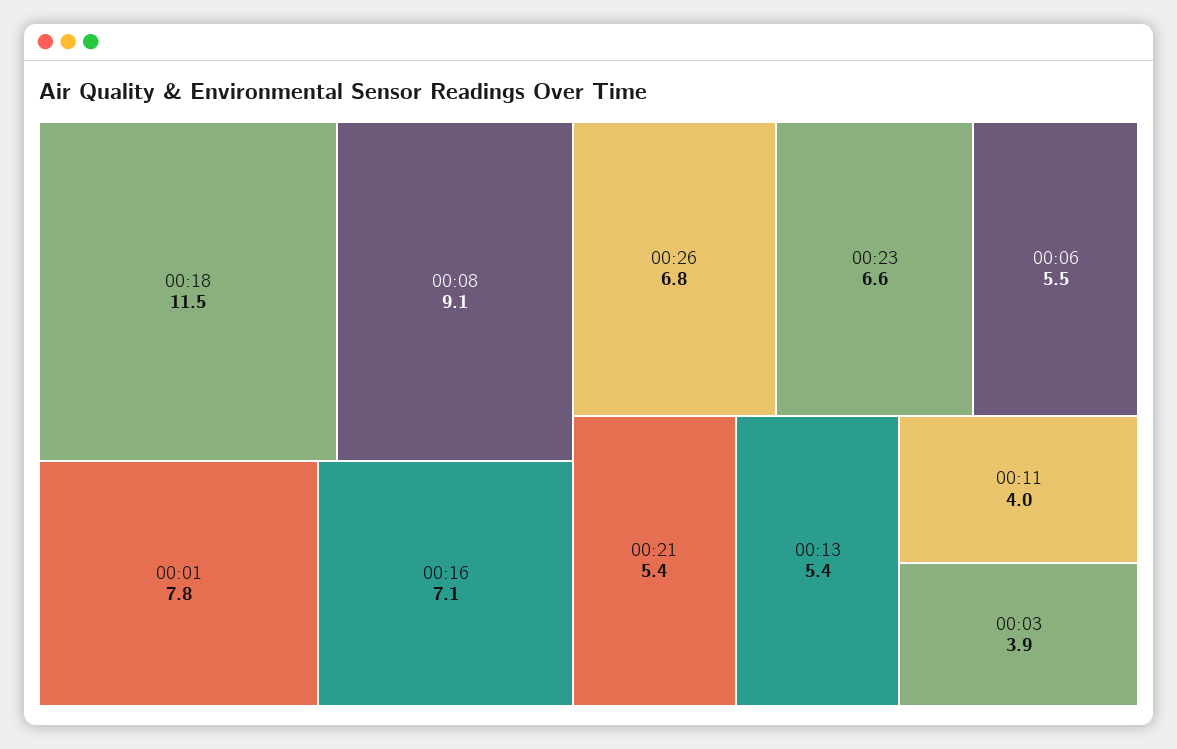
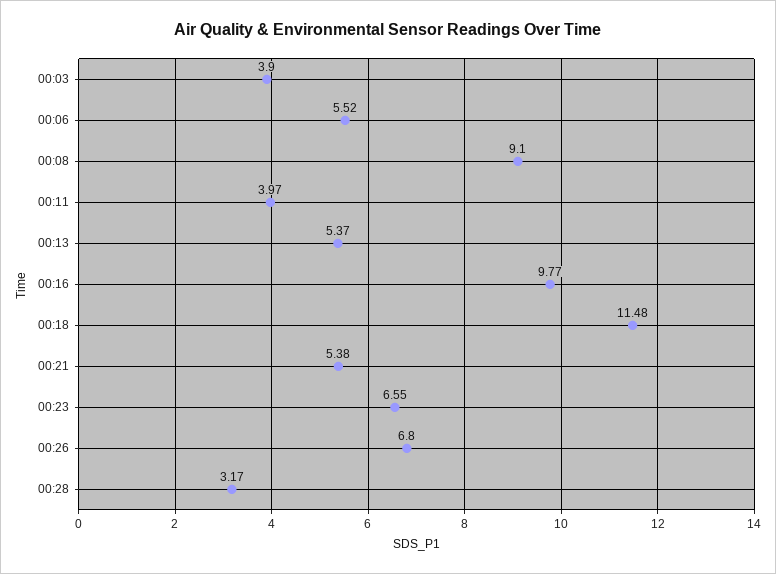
00:01: 7.8 -> none
00:16: 7.1 -> 9.77
00:28: none -> 3.17

